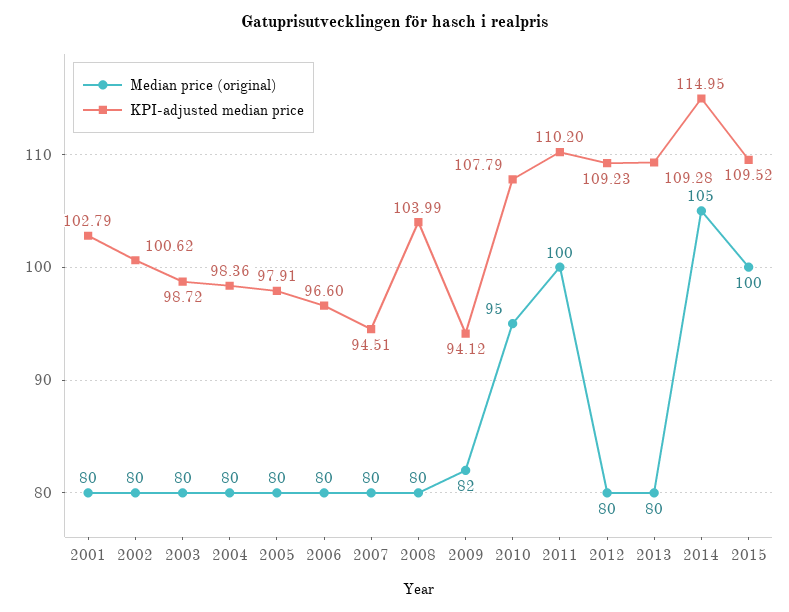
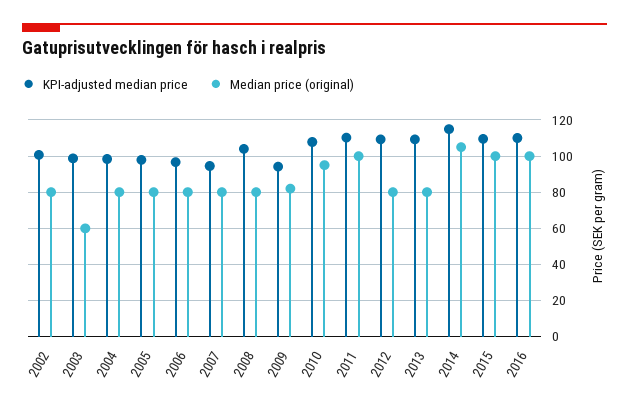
Median price (original), 2001: 80 -> none
KPI-adjusted median price, 2001: 102.79 -> none
Median price (original), 2003: 80 -> 60
KPI-adjusted median price, 2016: none -> 110
Median price (original), 2016: none -> 100

